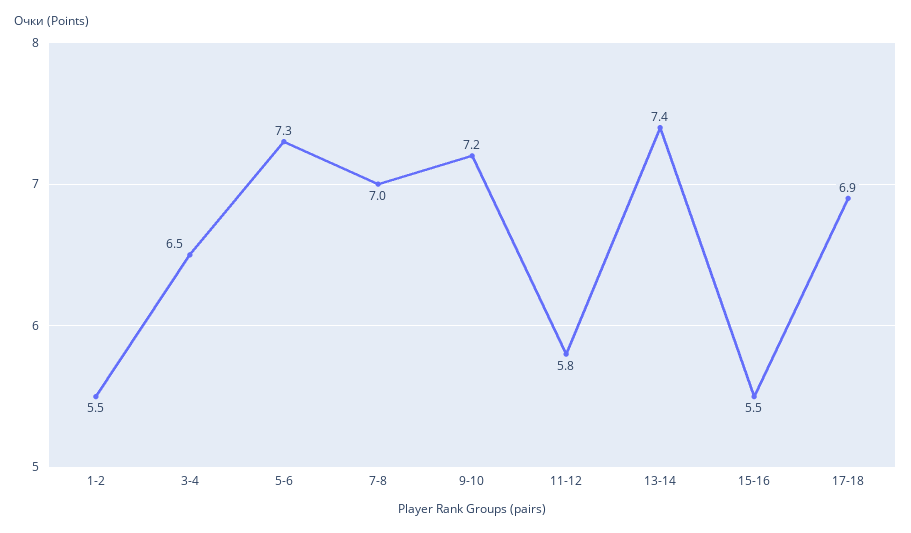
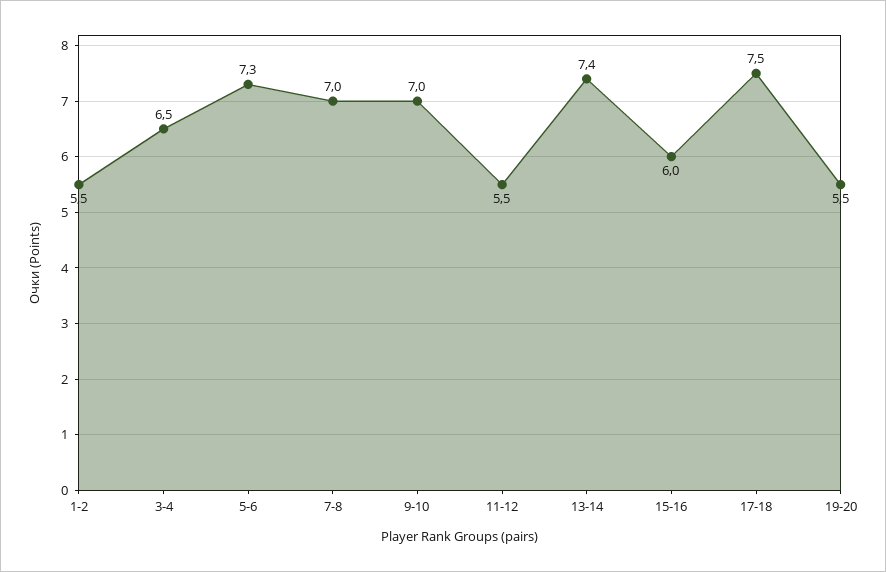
9-10: 7.2 -> 7
11-12: 5.8 -> 5.5
15-16: 5.5 -> 6
17-18: 6.9 -> 7.5
19-20: none -> 5.5

